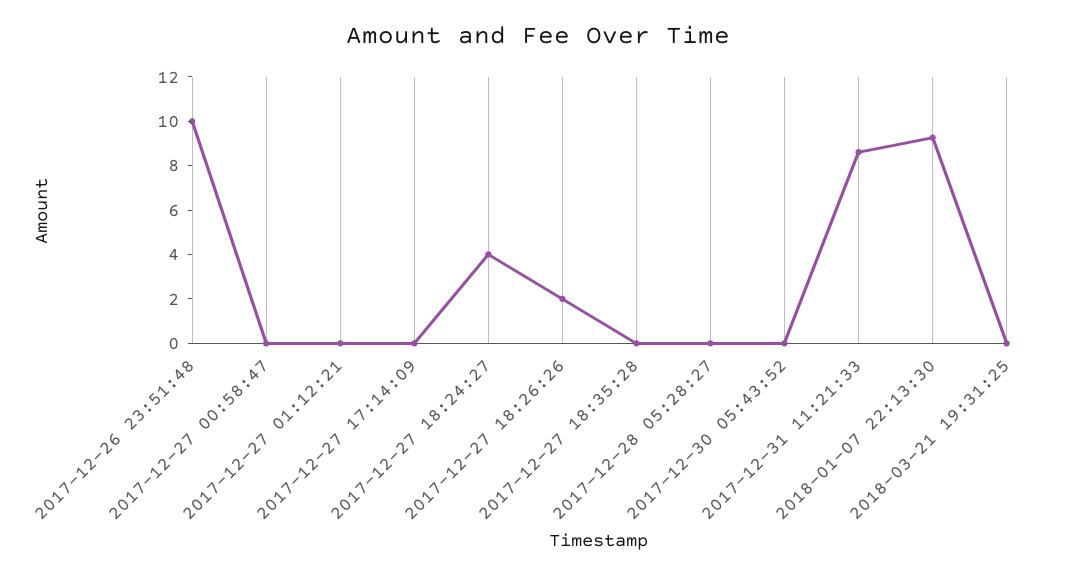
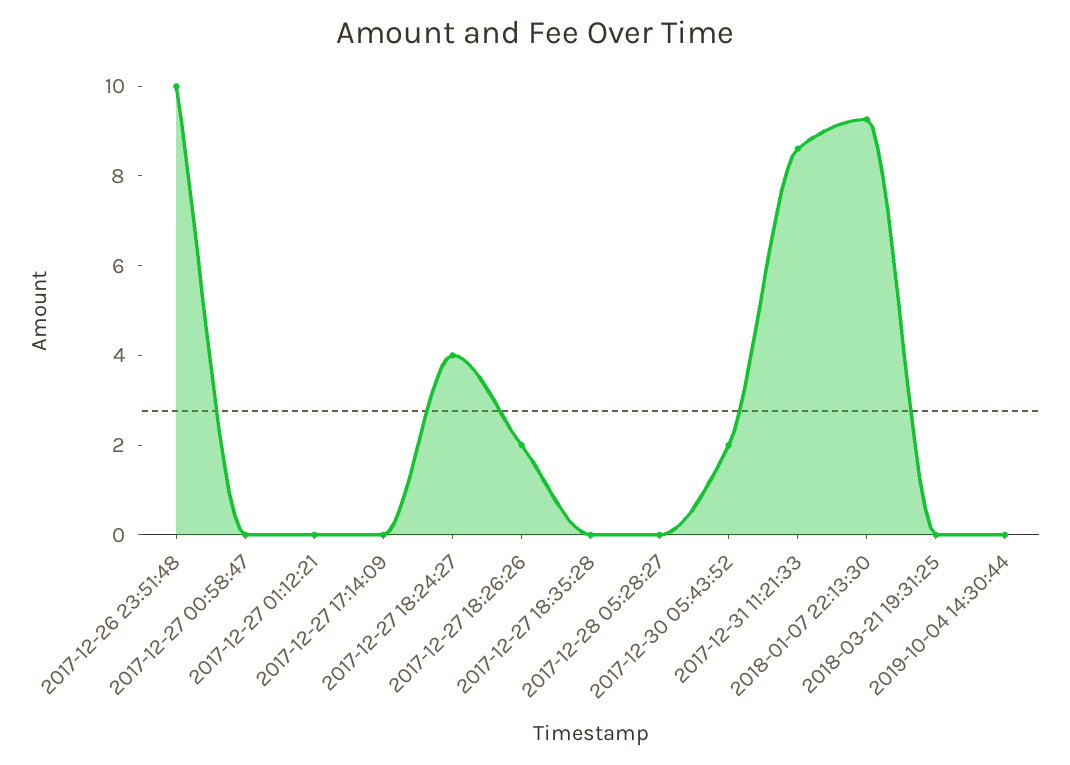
2017-12-30 05:43:52: 0 -> 2
2019-10-04 14:30:44: none -> 0

